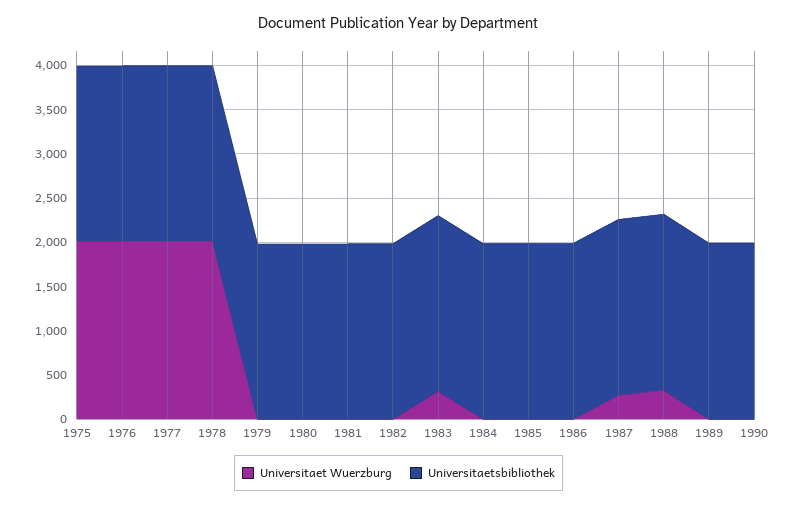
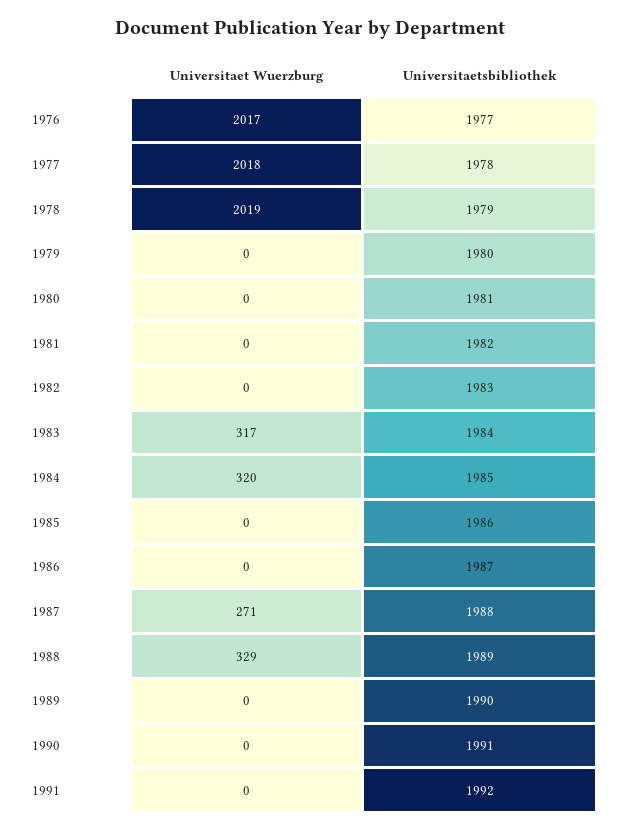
Universitaet Wuerzburg, 1975: 2000 -> none
Universitaetsbibliothek, 1975: 2000 -> none
Universitaet Wuerzburg, 1984: 0 -> 320
Universitaet Wuerzburg, 1991: none -> 0
Universitaetsbibliothek, 1991: none -> 1992

